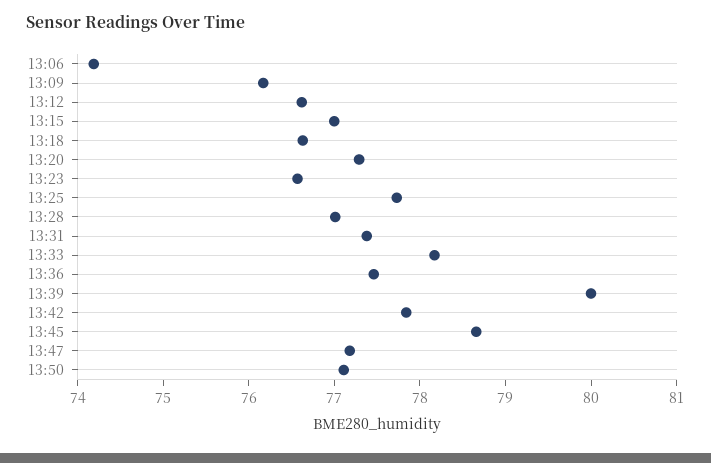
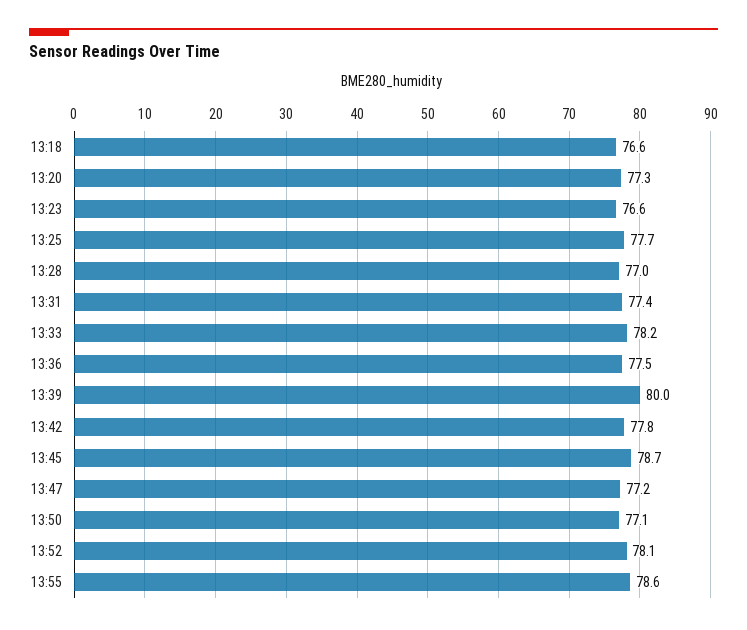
13:06: 74.2 -> none
13:09: 76.2 -> none
13:12: 76.6 -> none
13:15: 77 -> none
13:52: none -> 78.1
13:55: none -> 78.6

